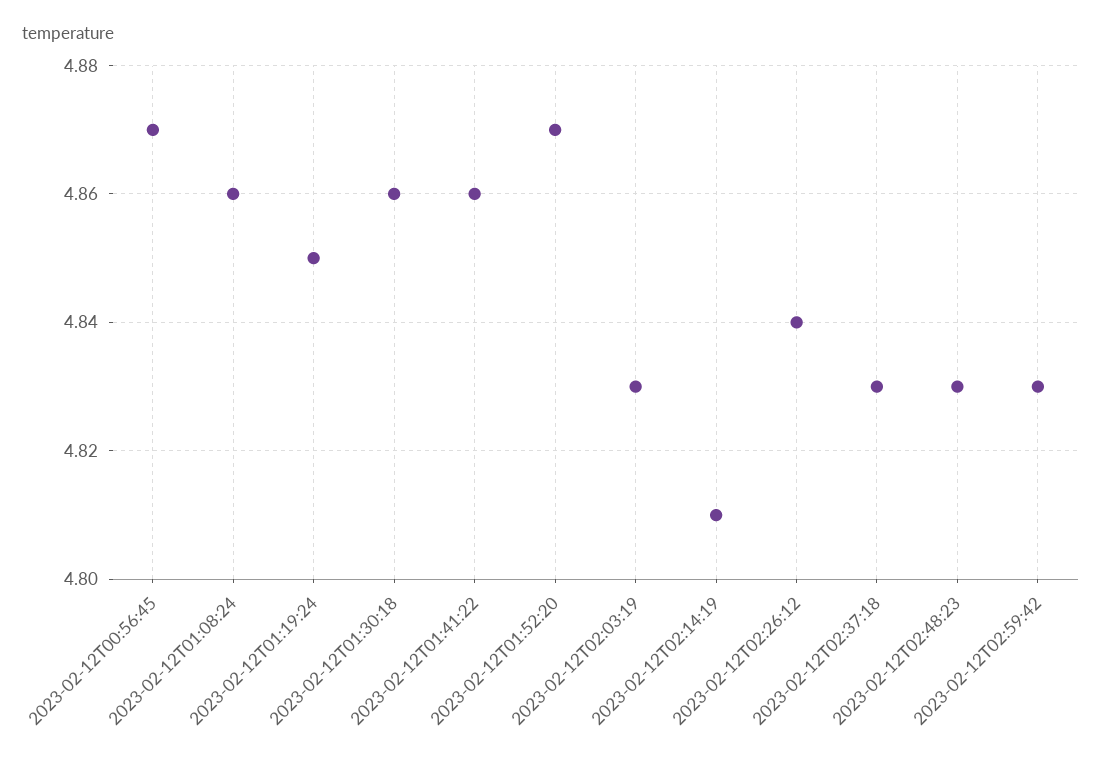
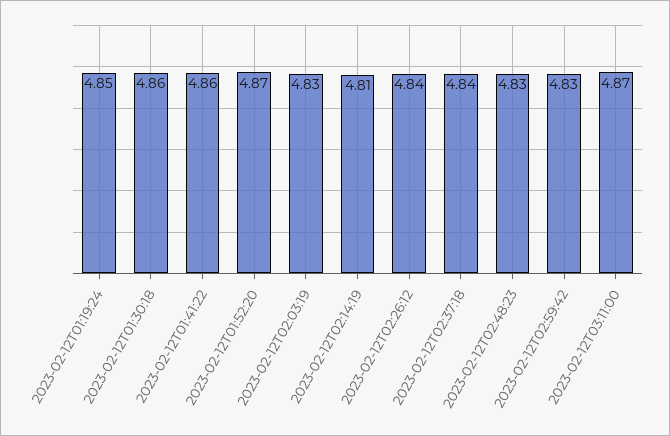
2023-02-12T00:56:45: 4.87 -> none
2023-02-12T01:08:24: 4.86 -> none
2023-02-12T02:37:18: 4.83 -> 4.84
2023-02-12T03:11:00: none -> 4.87

